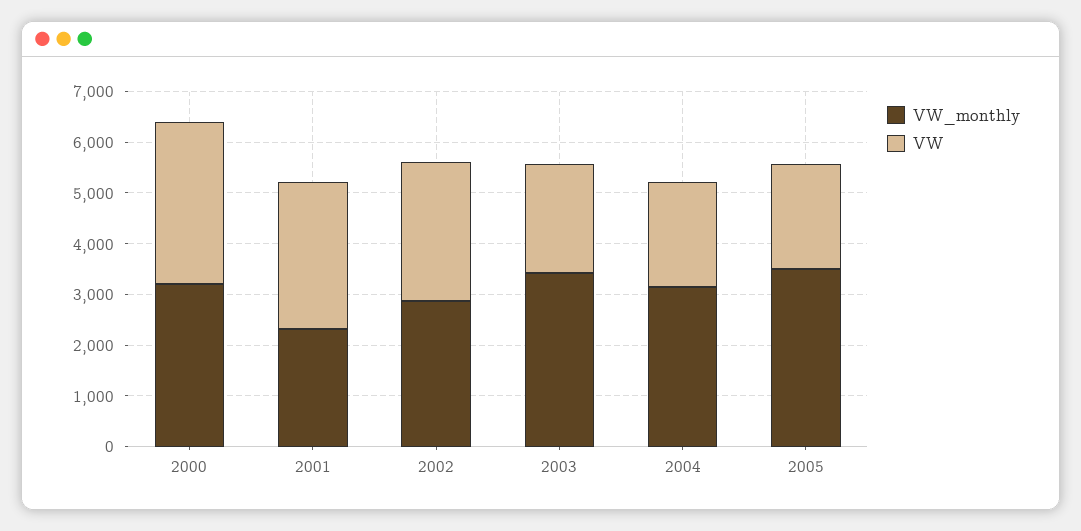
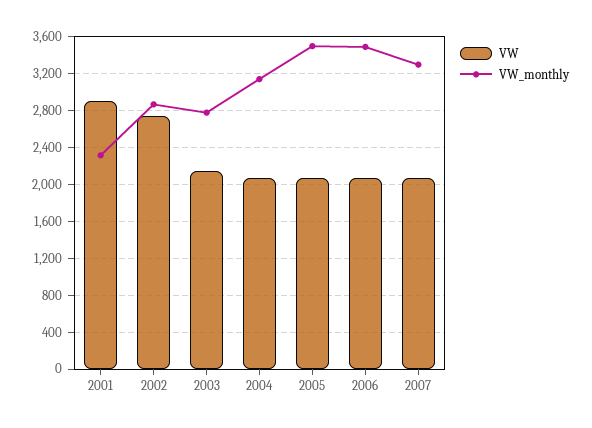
VW_monthly, 2000: 3200 -> none
VW, 2000: 3200 -> none
VW_monthly, 2003: 3400 -> 2800
VW, 2006: none -> 2100
VW_monthly, 2006: none -> 3500
VW, 2007: none -> 2100
VW_monthly, 2007: none -> 3300

